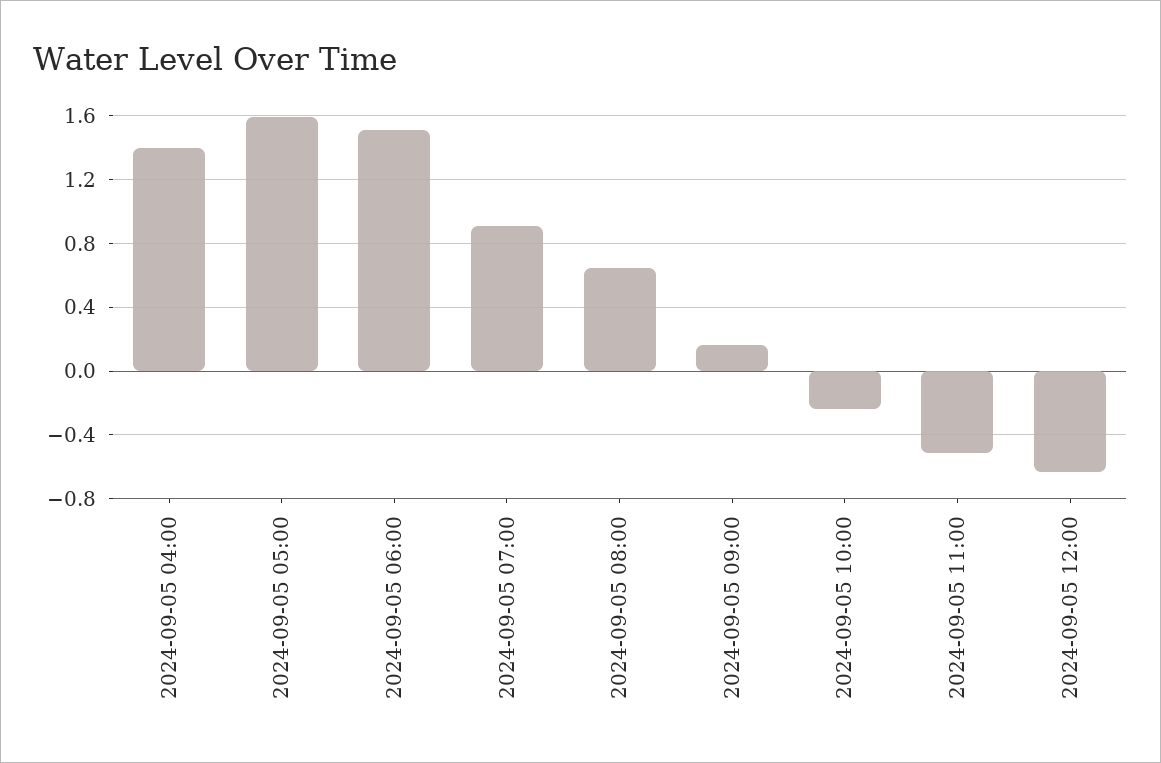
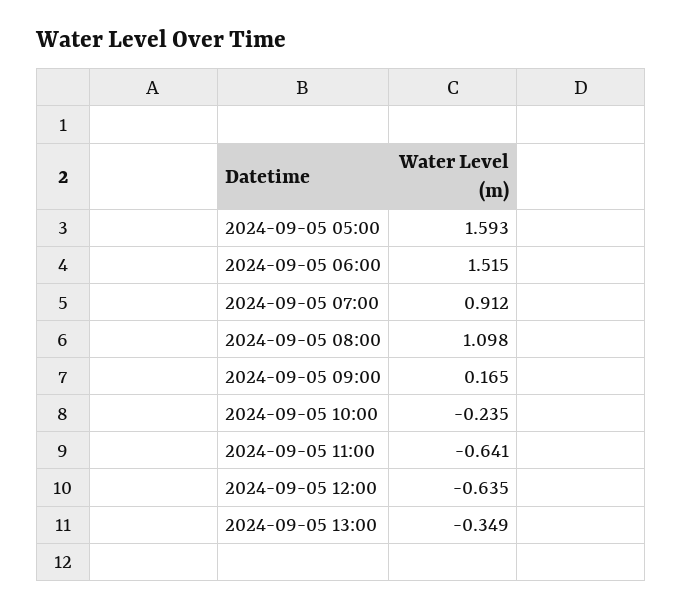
2024-09-05 04:00: 1.4 -> none
2024-09-05 08:00: 0.65 -> 1.098
2024-09-05 11:00: -0.5 -> -0.641
2024-09-05 13:00: none -> -0.349

